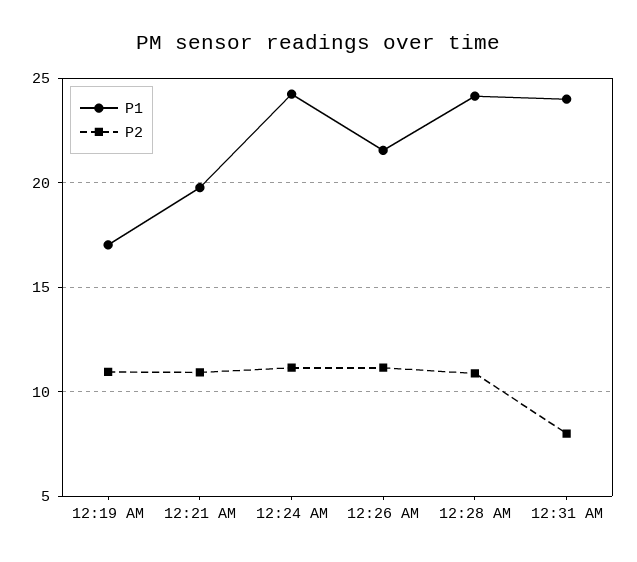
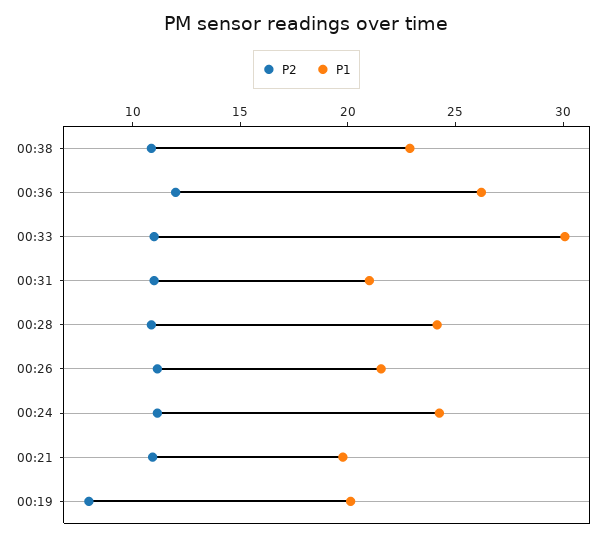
P1, 12:19 AM: 17 -> 20
P2, 12:19 AM: 11 -> 8
P1, 12:31 AM: 24 -> 21
P2, 12:31 AM: 8 -> 11
P2, 00:38: none -> 11
P1, 00:38: none -> 23
P2, 00:36: none -> 12
P1, 00:36: none -> 26
P2, 00:33: none -> 11
P1, 00:33: none -> 30

